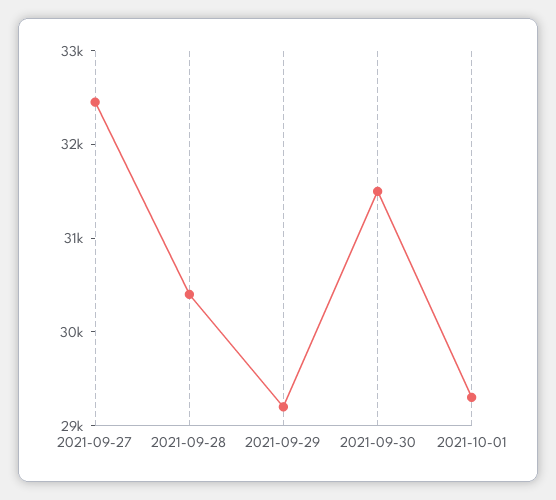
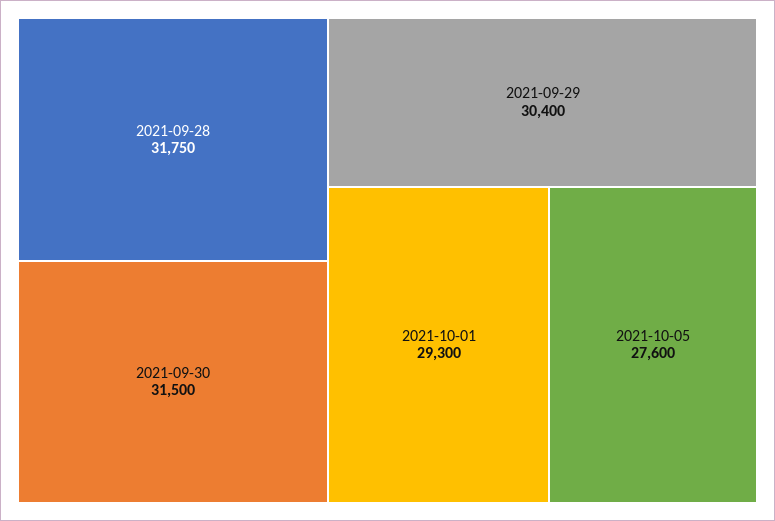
2021-09-27: 32400 -> none
2021-09-28: 30400 -> 31750
2021-09-29: 29200 -> 30400
2021-10-05: none -> 27600

